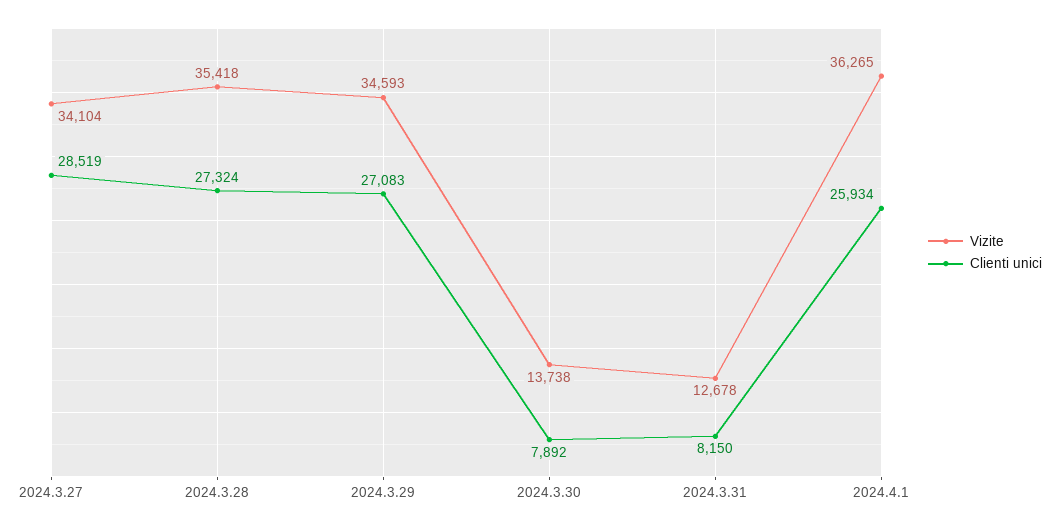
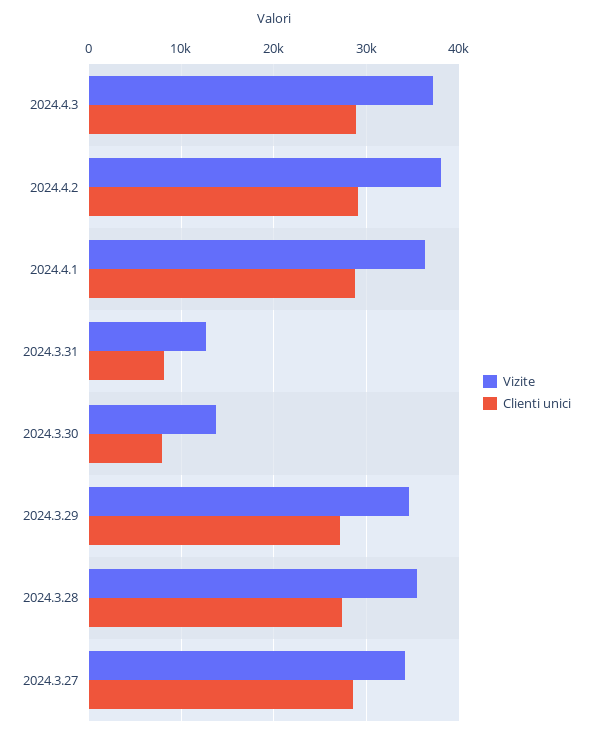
Clienti unici, 2024.4.1: 25934 -> 29000
Vizite, 2024.4.3: none -> 37000
Clienti unici, 2024.4.3: none -> 29000
Vizite, 2024.4.2: none -> 38000
Clienti unici, 2024.4.2: none -> 29000

